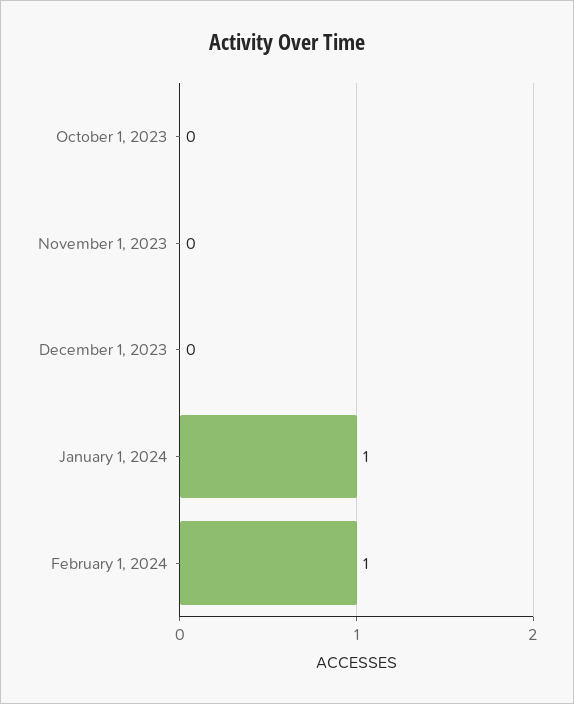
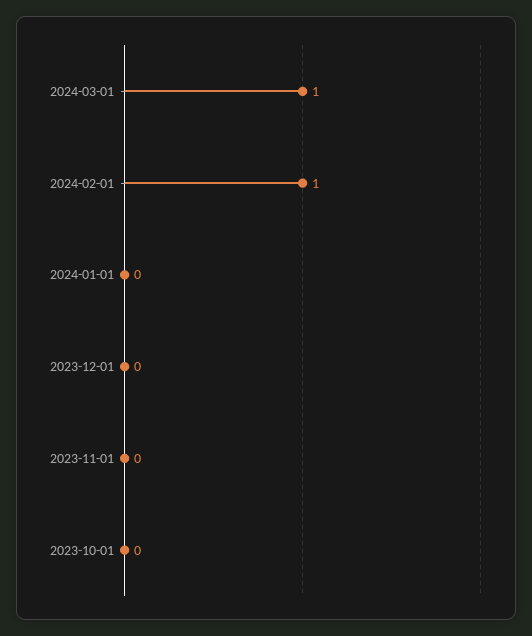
January 1, 2024: 1 -> 0
2024-03-01: none -> 1

